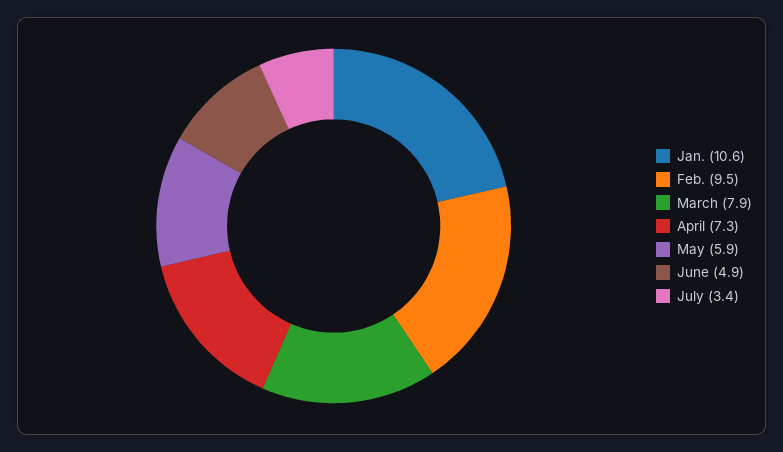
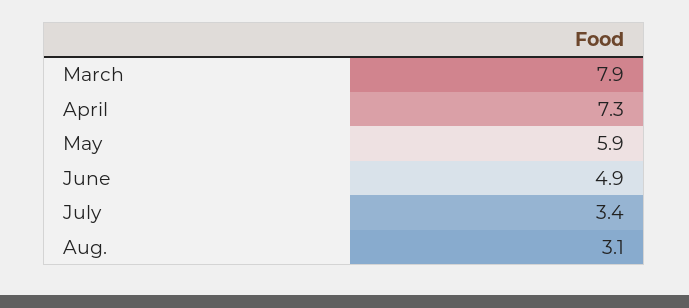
Jan.: 10.6 -> none
Feb.: 9.5 -> none
Aug.: none -> 3.1

